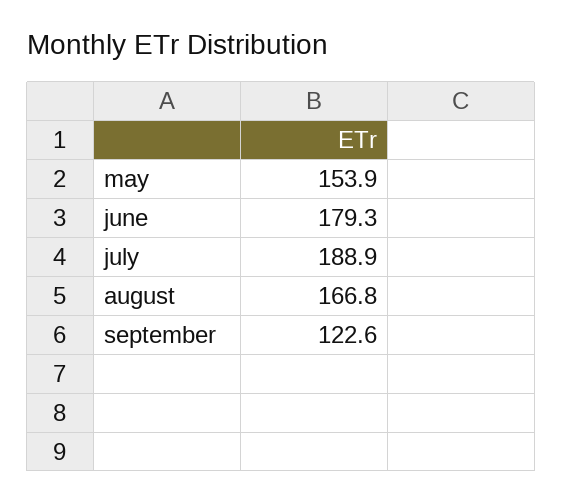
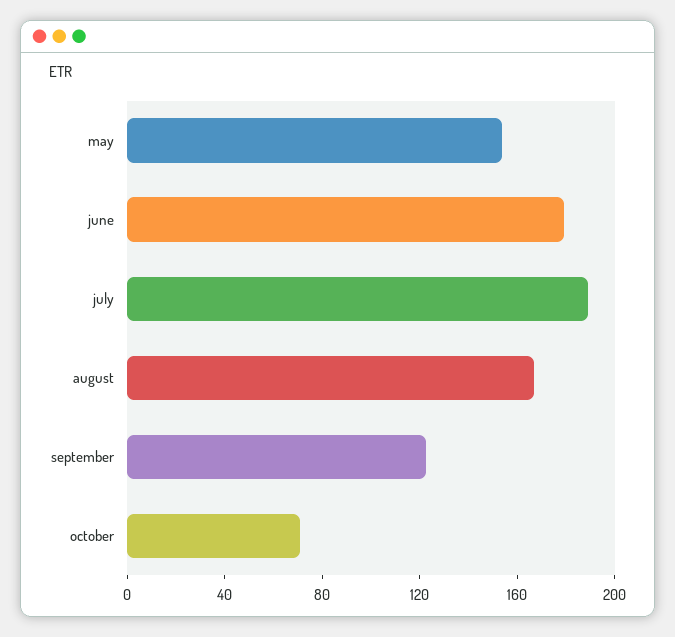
october: none -> 70

